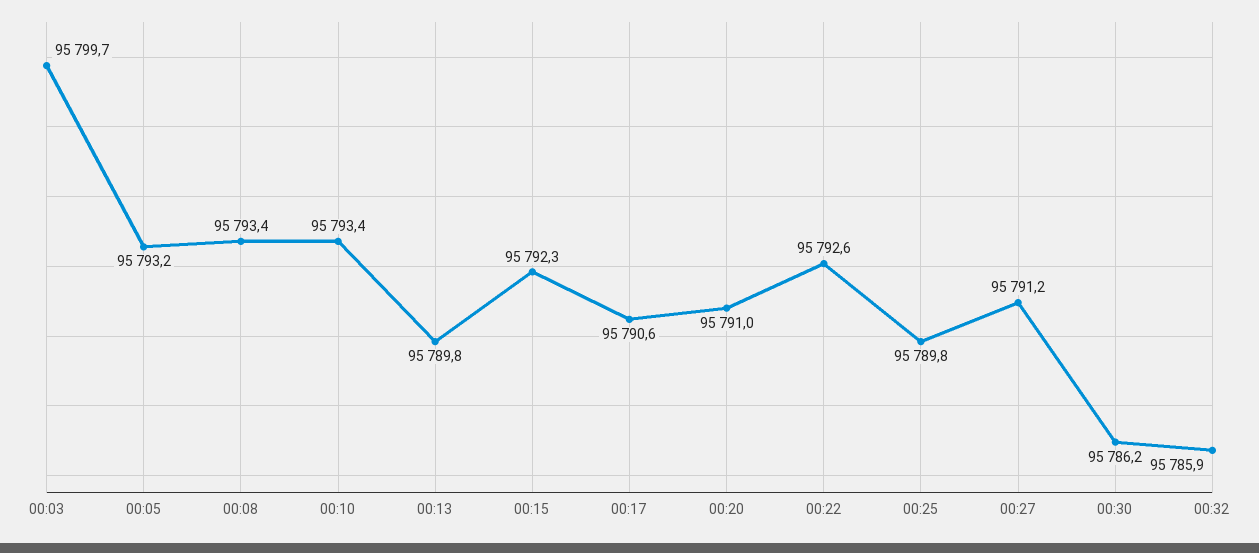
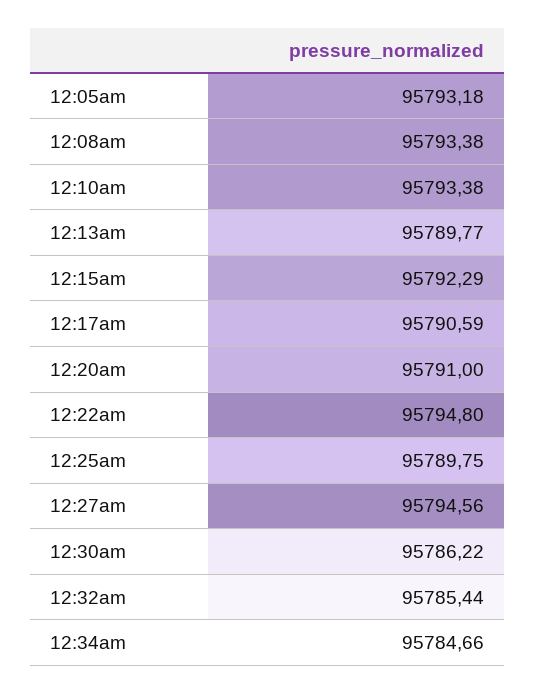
00:03: 95799.7 -> none
00:22: 95792.6 -> 95794.8
00:27: 95791.2 -> 95794.56
00:32: 95785.9 -> 95785.44
12:34am: none -> 95784.66

